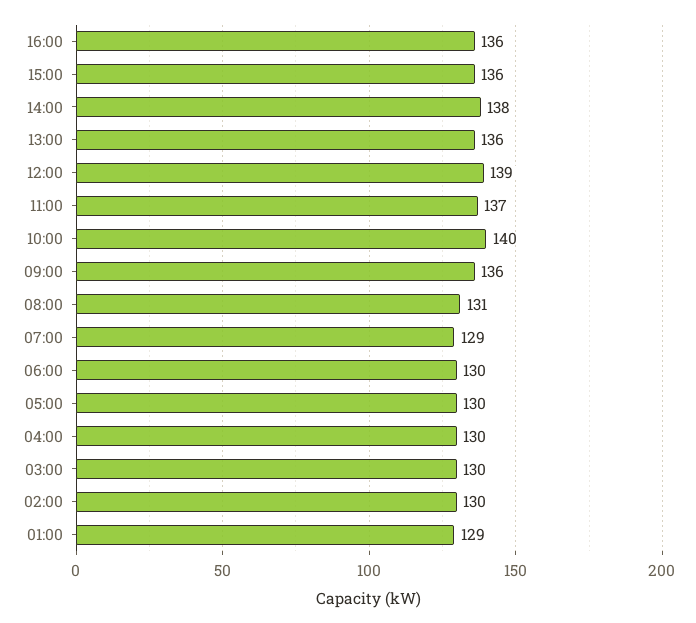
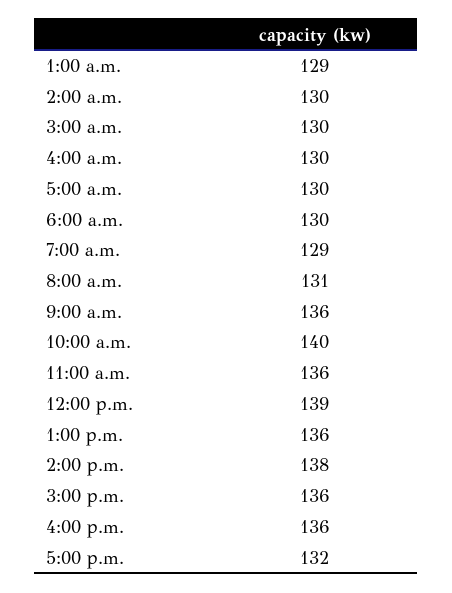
11:00: 137 -> 136
5:00 p.m.: none -> 132

